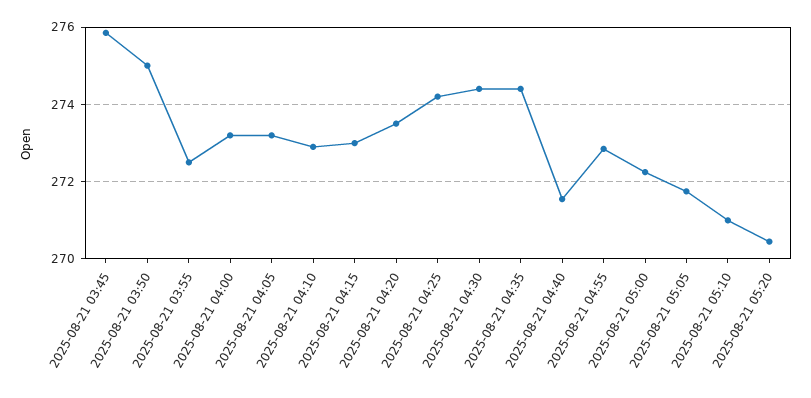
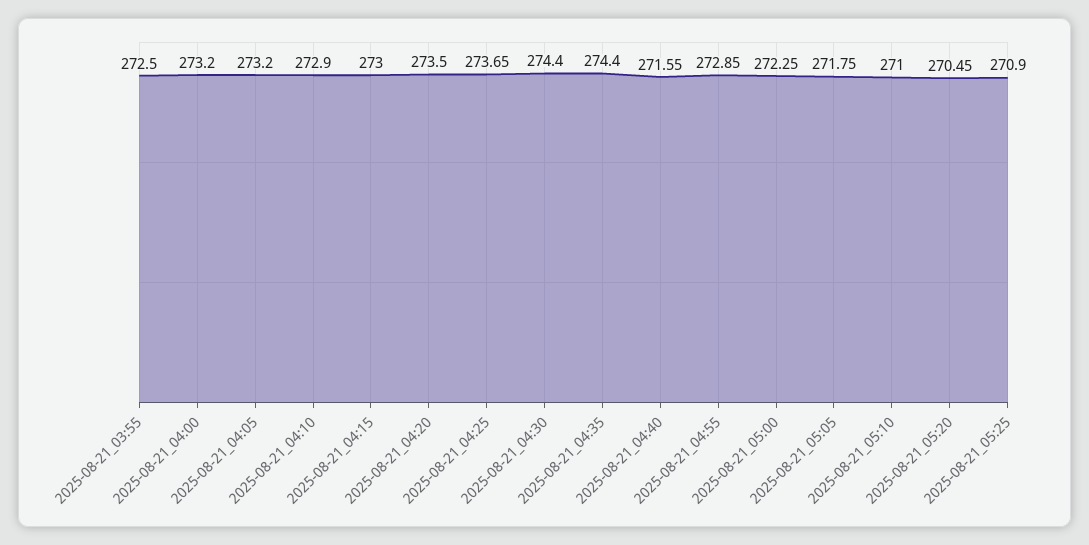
2025-08-21 03:45: 275.8 -> none
2025-08-21 03:50: 275 -> none
2025-08-21 04:25: 274.2 -> 273.65
2025-08-21_05:25: none -> 270.9

